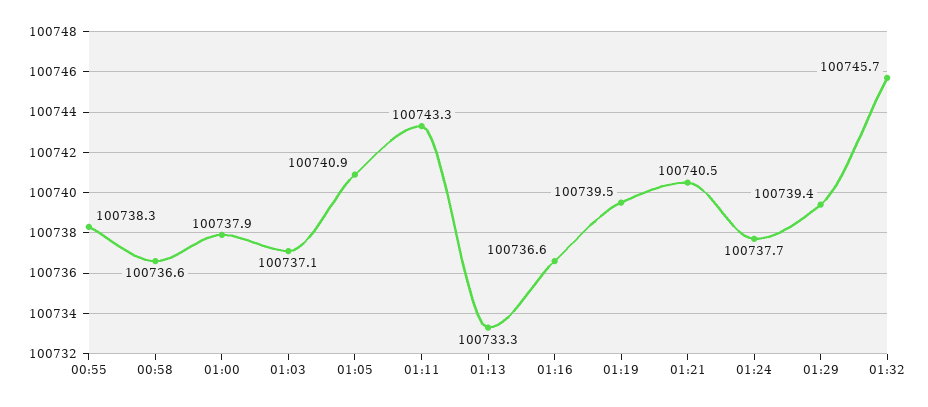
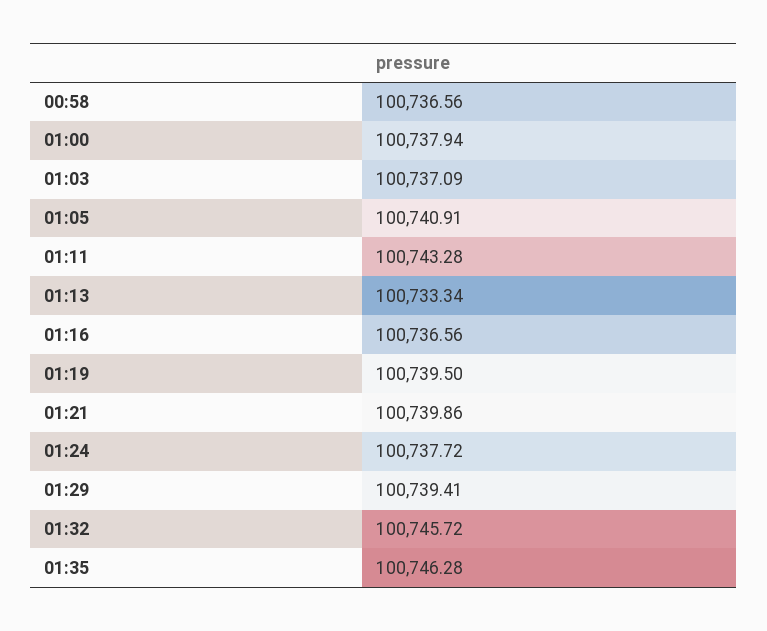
00:55: 100738.3 -> none
01:21: 100740.5 -> 100739.86
01:35: none -> 100746.28

